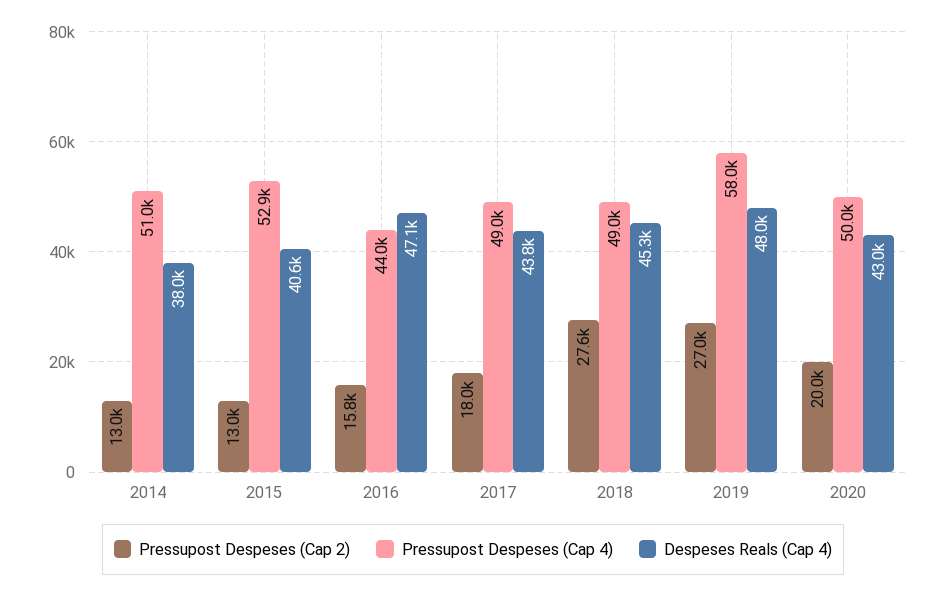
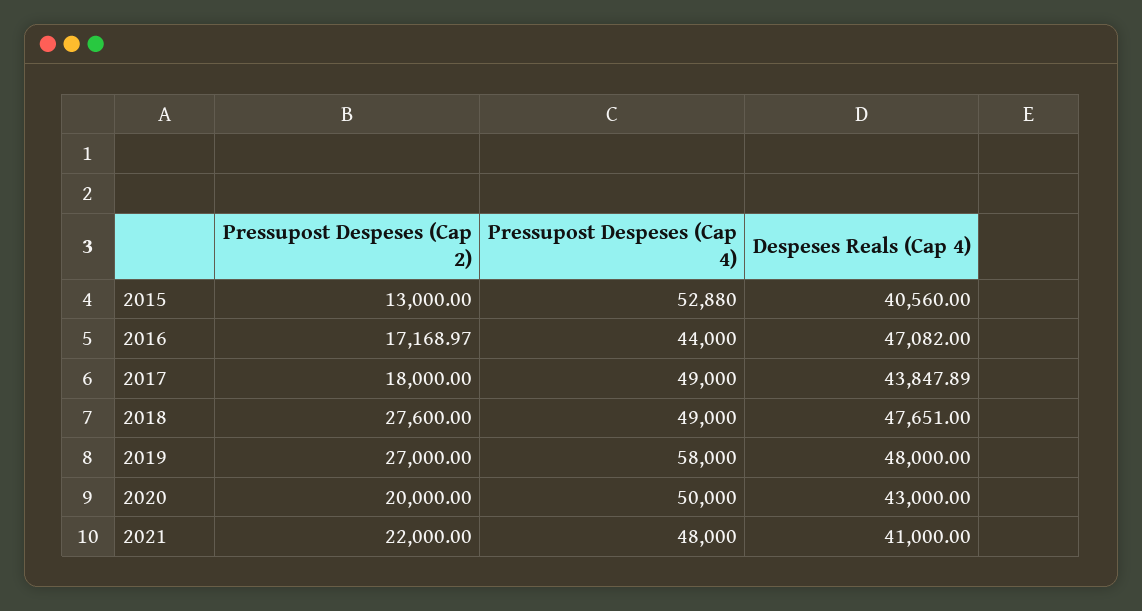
Pressupost Despeses (Cap 2), 2014: 13000 -> none
Pressupost Despeses (Cap 4), 2014: 51000 -> none
Despeses Reals (Cap 4), 2014: 38000 -> none
Pressupost Despeses (Cap 2), 2016: 15800 -> 17168.97
Despeses Reals (Cap 4), 2018: 45300 -> 47651
Pressupost Despeses (Cap 2), 2021: none -> 22000
Pressupost Despeses (Cap 4), 2021: none -> 48000
Despeses Reals (Cap 4), 2021: none -> 41000

